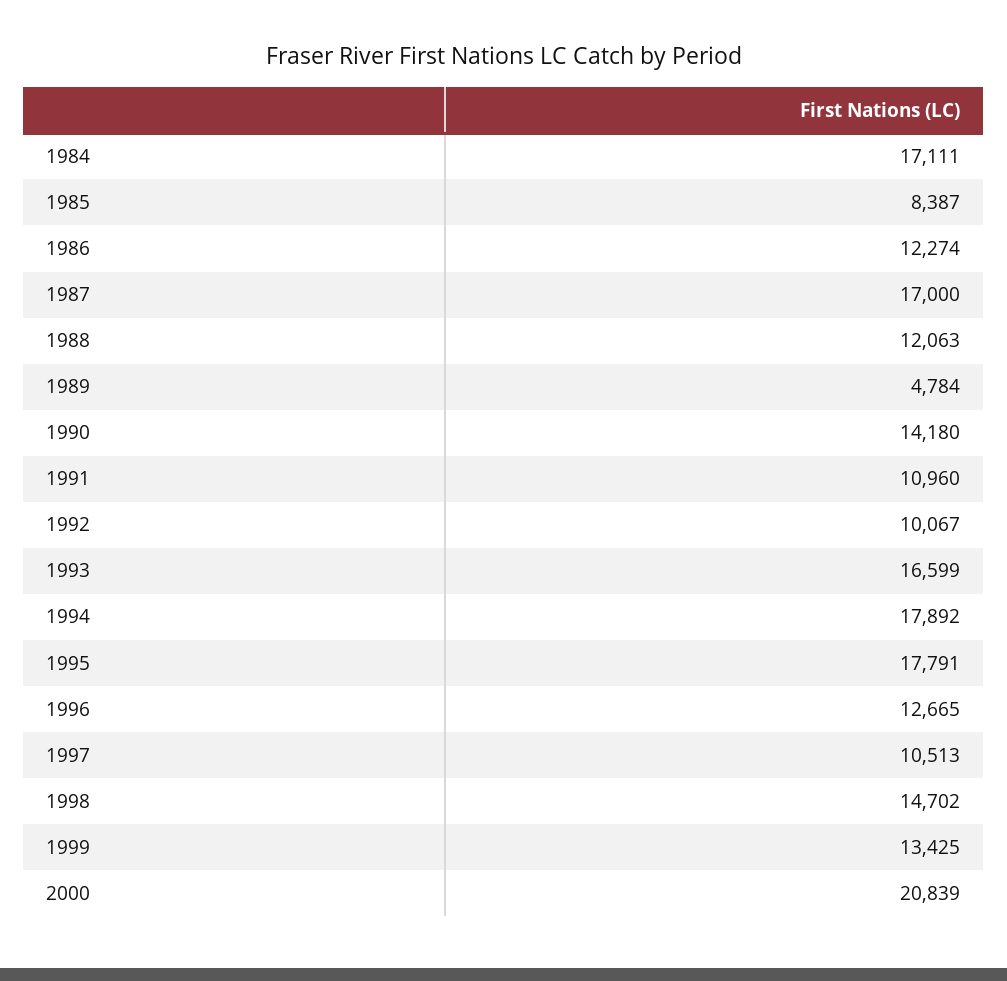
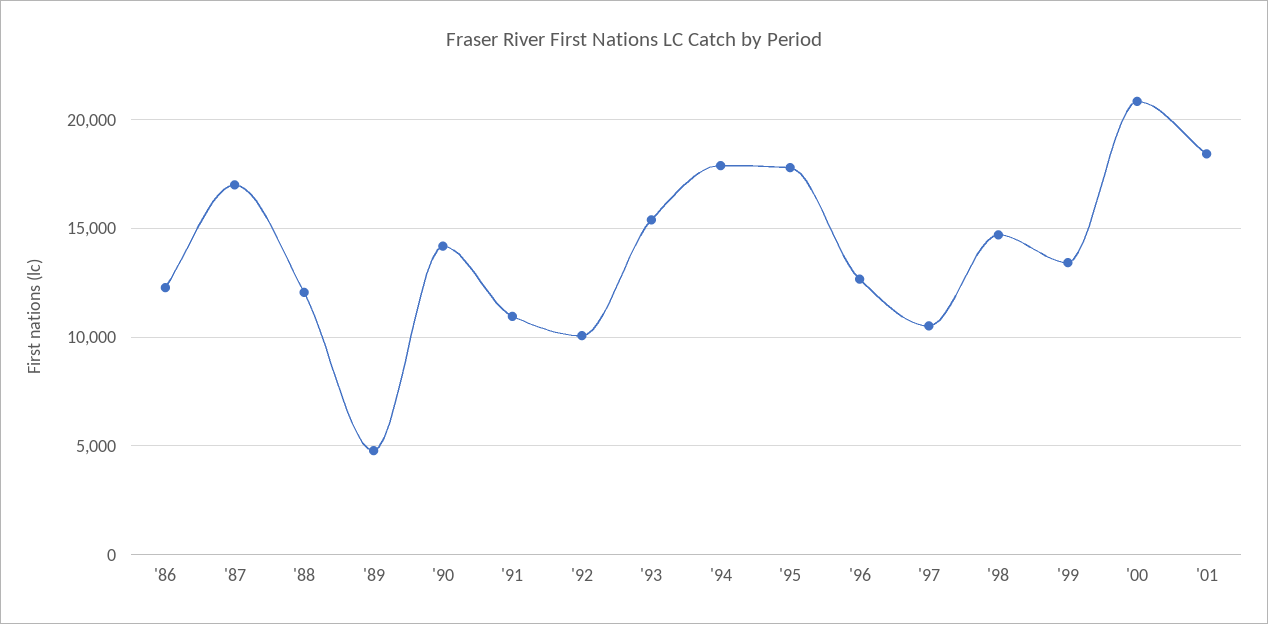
1984: 17111 -> none
1985: 8387 -> none
1993: 16599 -> 15500
'01: none -> 18500

